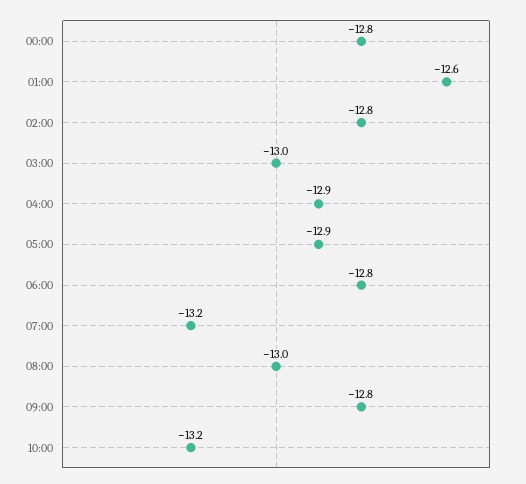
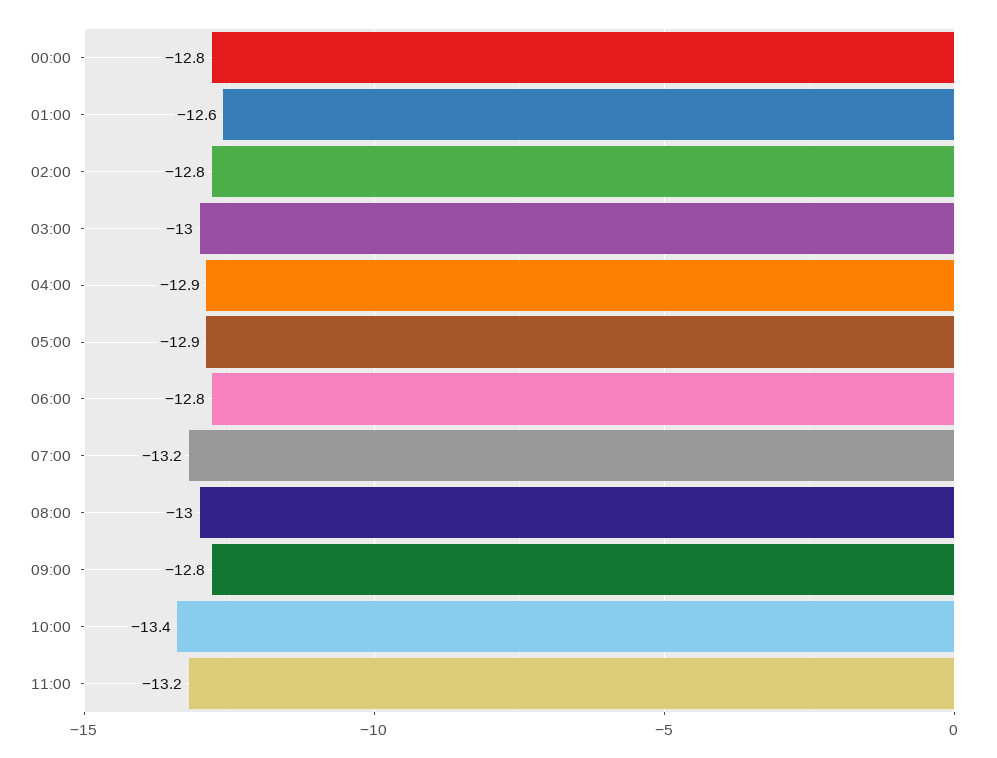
10:00: -13.2 -> -13.4
11:00: none -> -13.2

